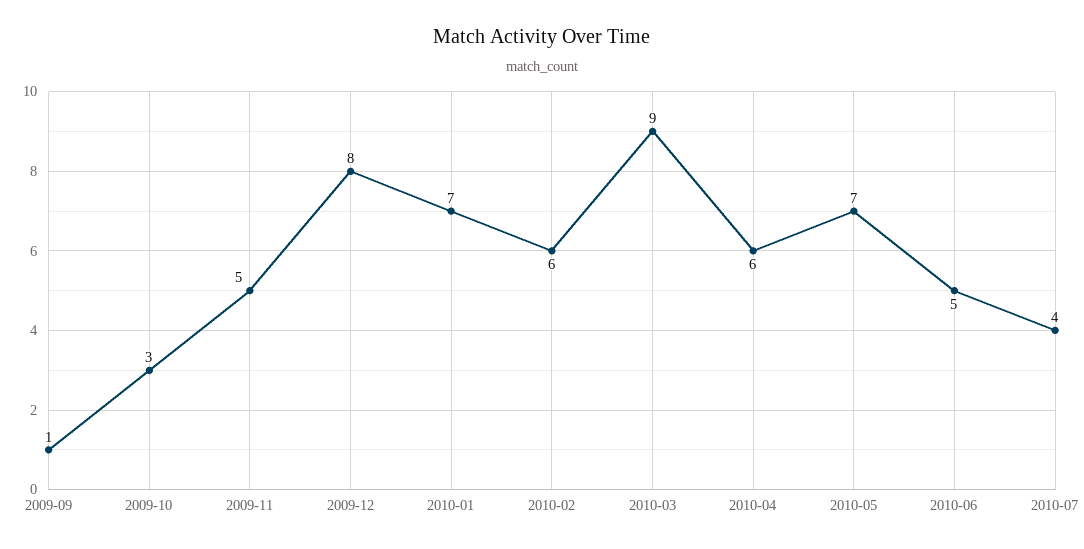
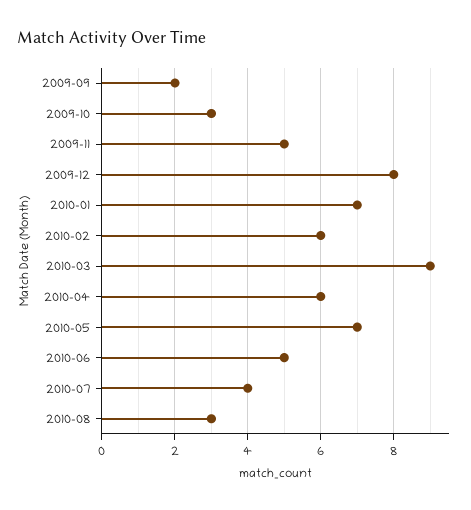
2009-09: 1 -> 2
2010-08: none -> 3

